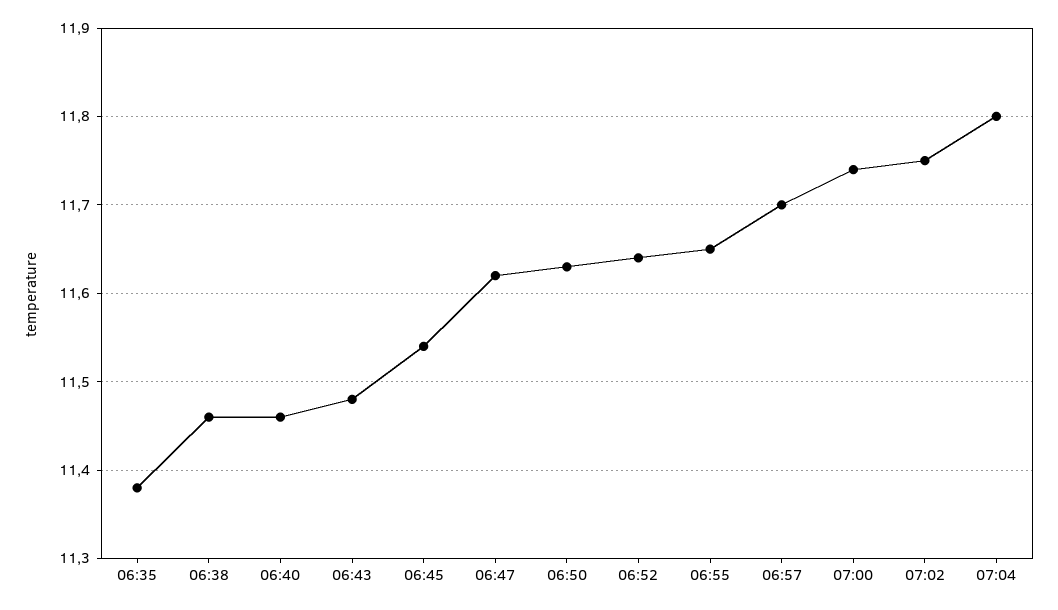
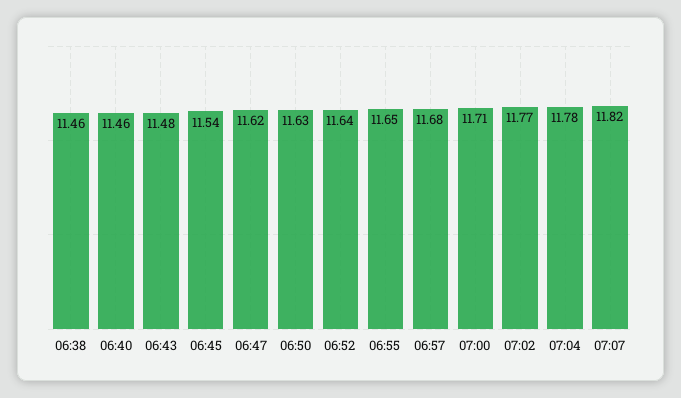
06:35: 11.38 -> none
06:57: 11.7 -> 11.68
07:00: 11.74 -> 11.71
07:02: 11.75 -> 11.77
07:04: 11.8 -> 11.78
07:07: none -> 11.82

